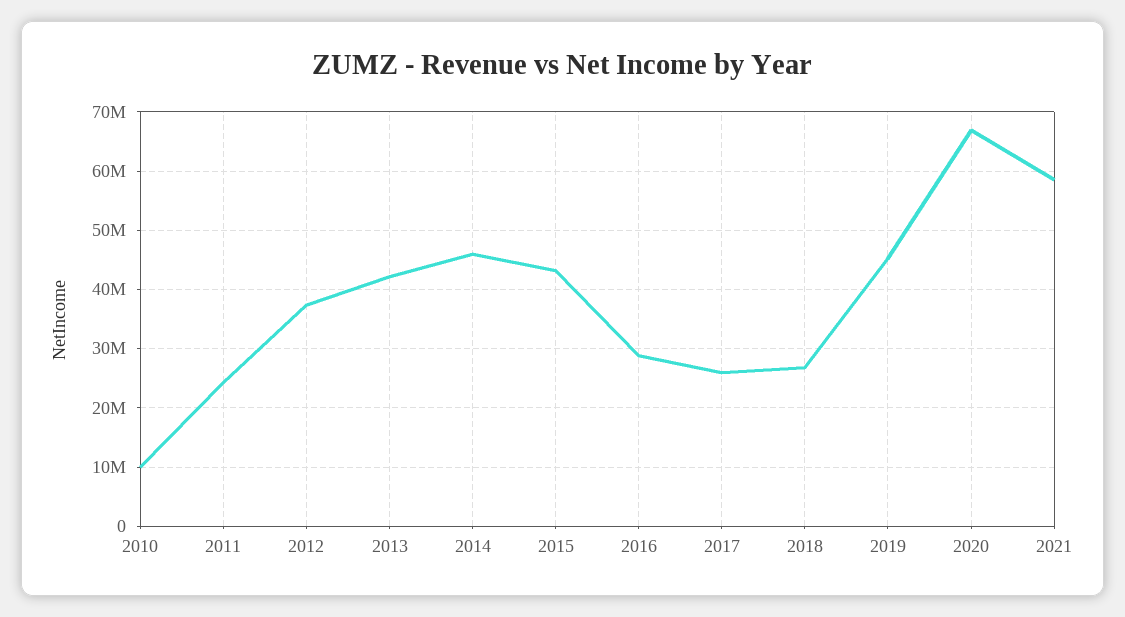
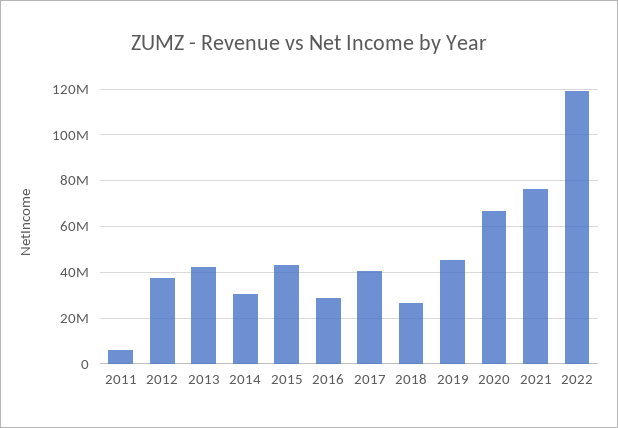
2010: 10000000 -> none
2011: 24000000 -> 5000000
2014: 46000000 -> 30000000
2017: 26000000 -> 40000000
2021: 58000000 -> 75000000
2022: none -> 120000000

